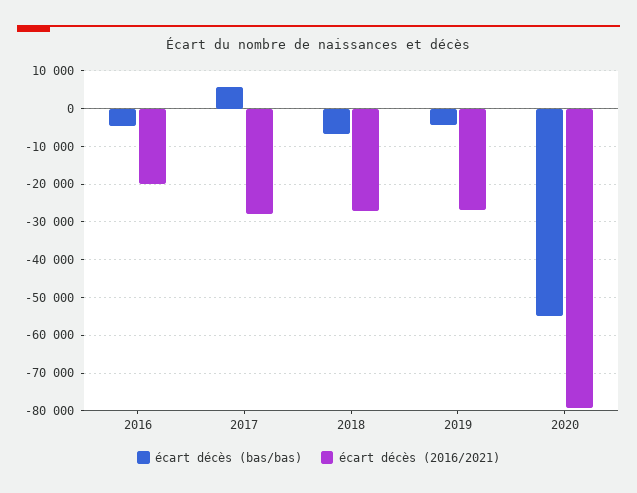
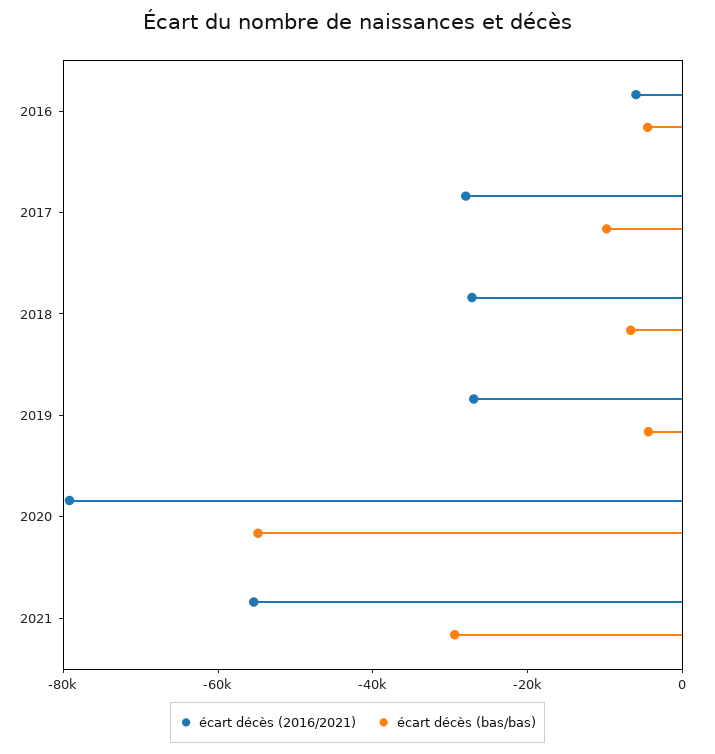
écart décès (2016/2021), 2016: -20000 -> -5000
écart décès (bas/bas), 2017: 6000 -> -10000
écart décès (2016/2021), 2021: none -> -55000
écart décès (bas/bas), 2021: none -> -30000

